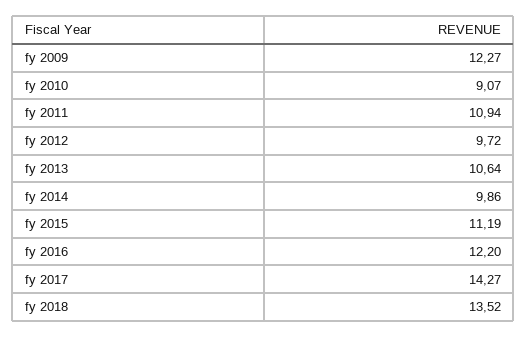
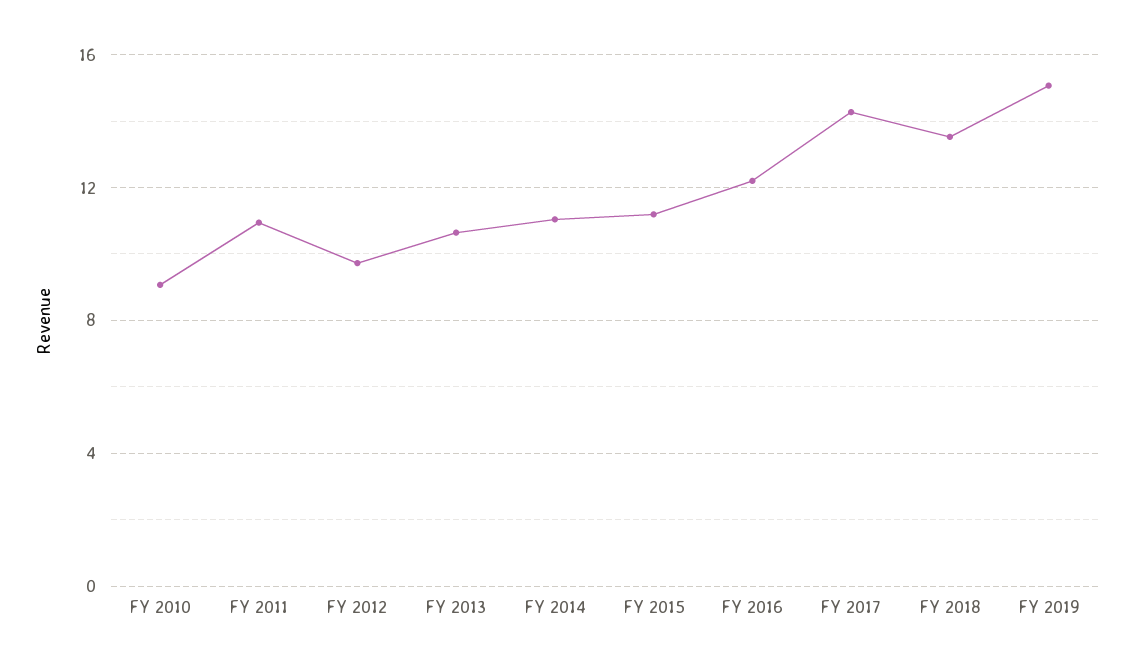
fy 2009: 12.27 -> none
fy 2014: 9.86 -> 11
FY 2019: none -> 15

